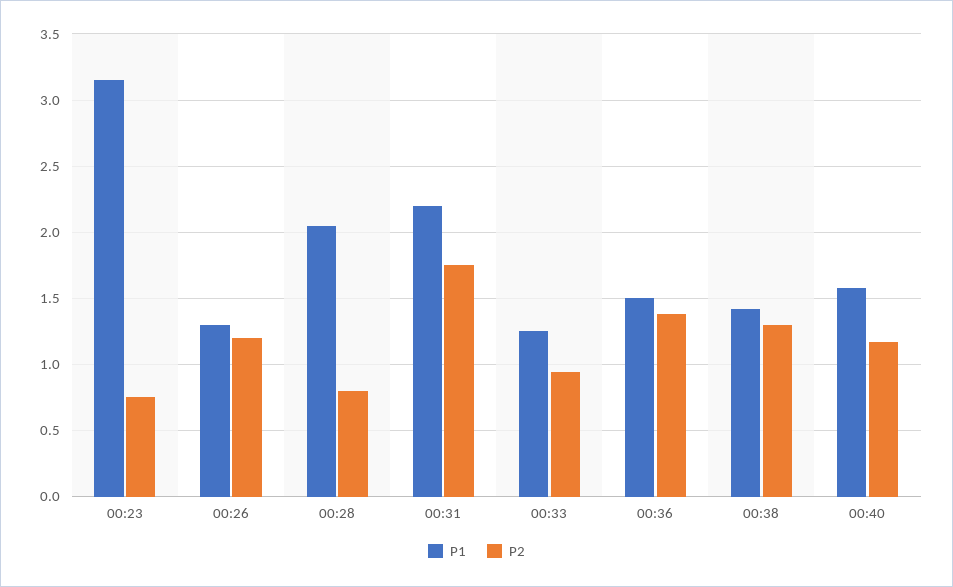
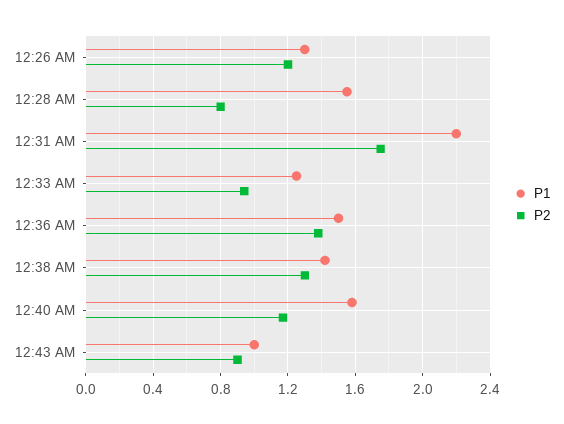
P1, 00:23: 3.15 -> none
P2, 00:23: 0.75 -> none
P1, 00:28: 2.05 -> 1.55
P1, 12:43 AM: none -> 1
P2, 12:43 AM: none -> 0.9

